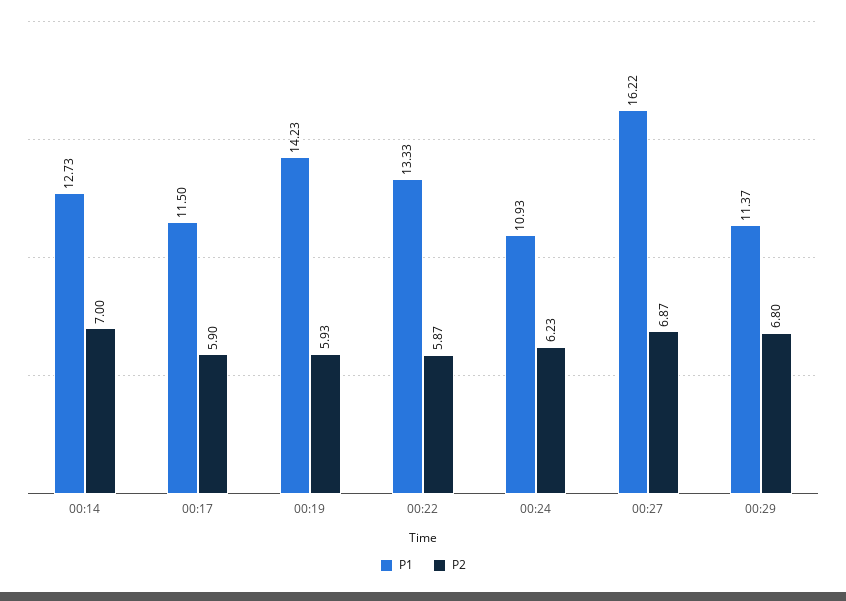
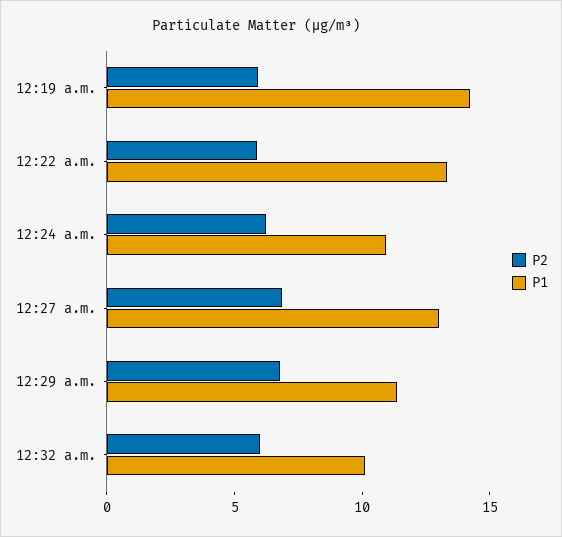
P1, 00:14: 12.73 -> none
P2, 00:14: 7 -> none
P1, 00:17: 11.5 -> none
P2, 00:17: 5.9 -> none
P1, 00:27: 16.22 -> 13
P2, 12:32 a.m.: none -> 6
P1, 12:32 a.m.: none -> 10

